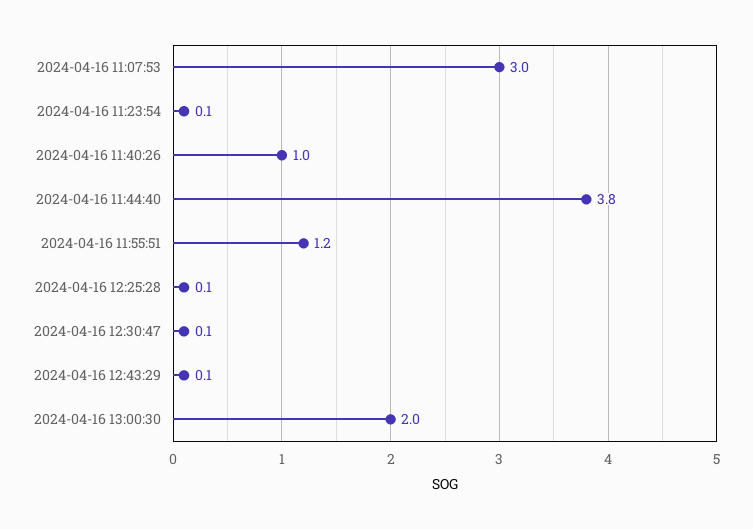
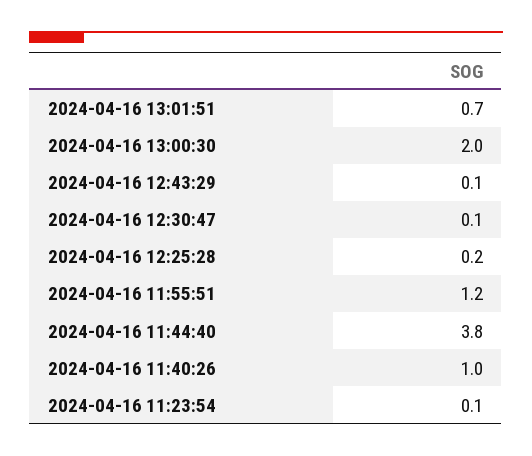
2024-04-16 11:07:53: 3 -> none
2024-04-16 12:25:28: 0.1 -> 0.2
2024-04-16 13:01:51: none -> 0.7

